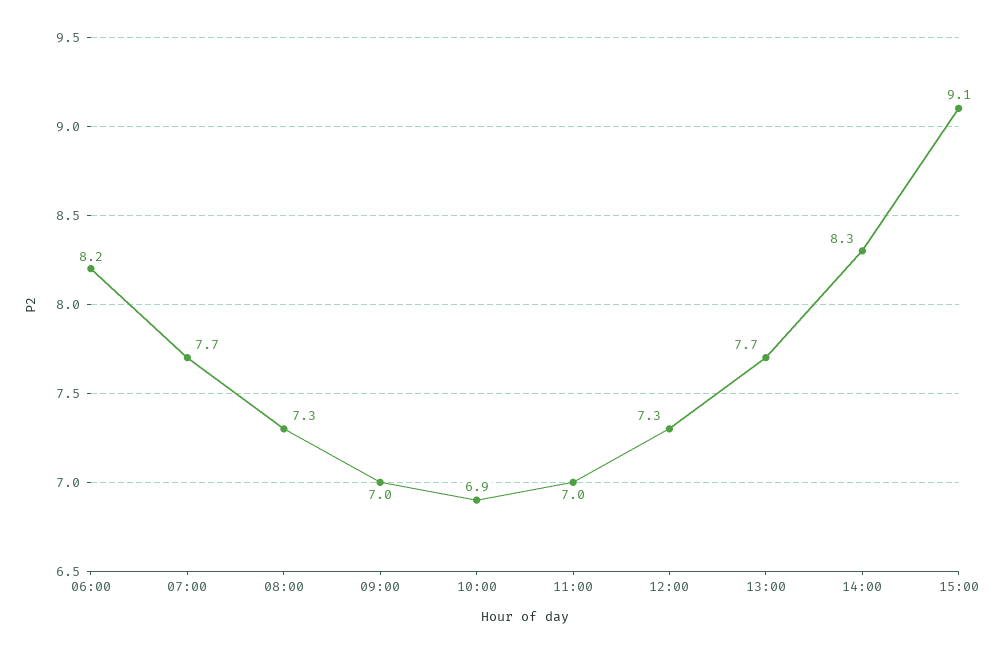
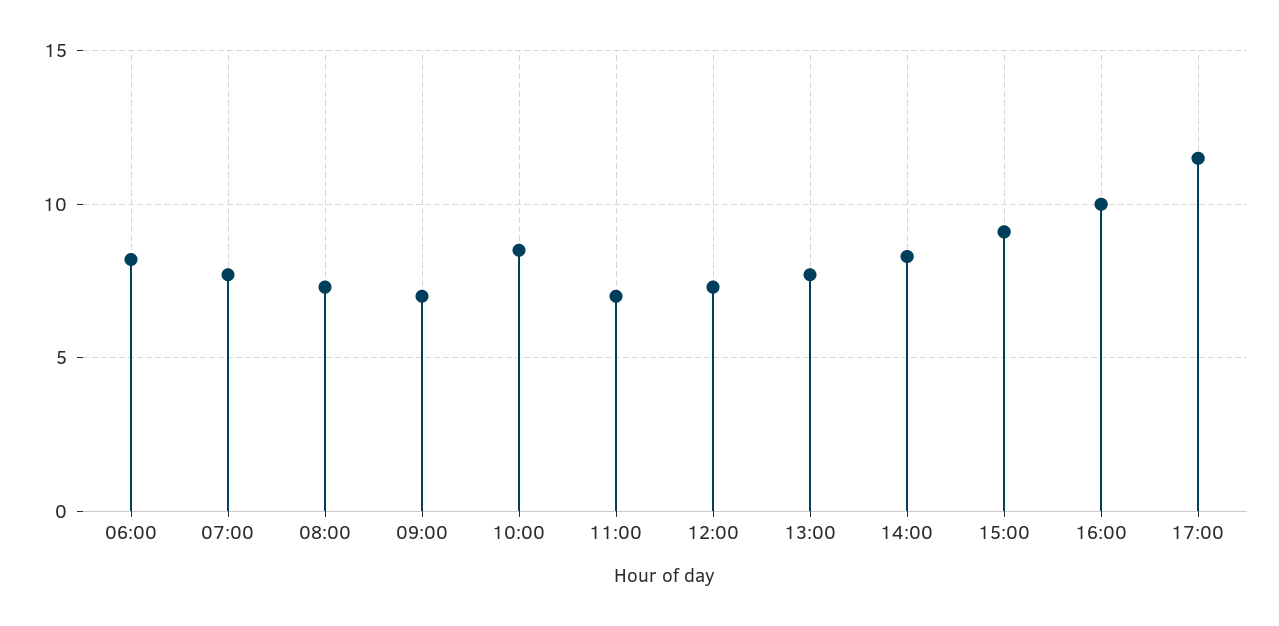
10:00: 6.9 -> 8.5
16:00: none -> 10
17:00: none -> 11.5

